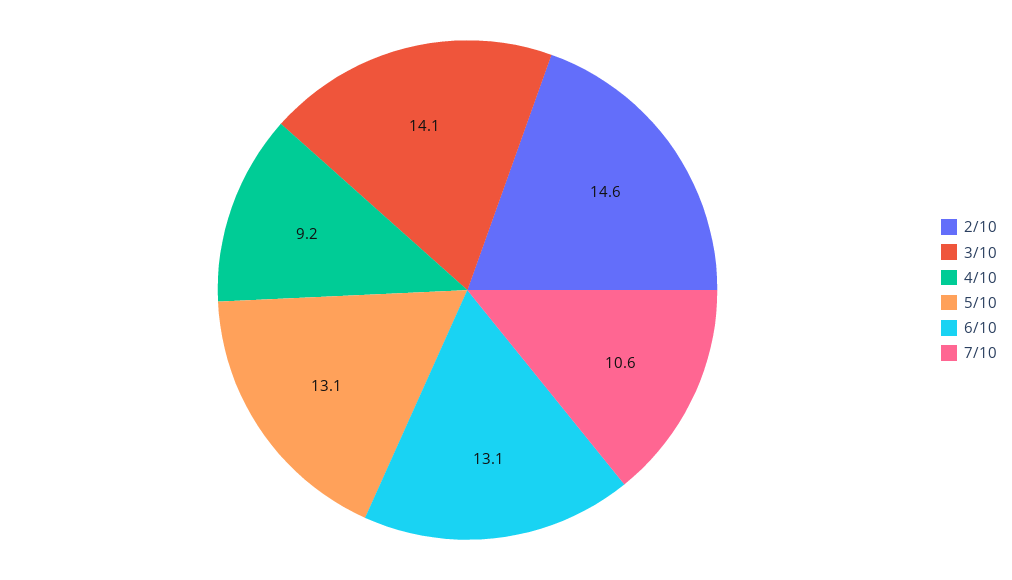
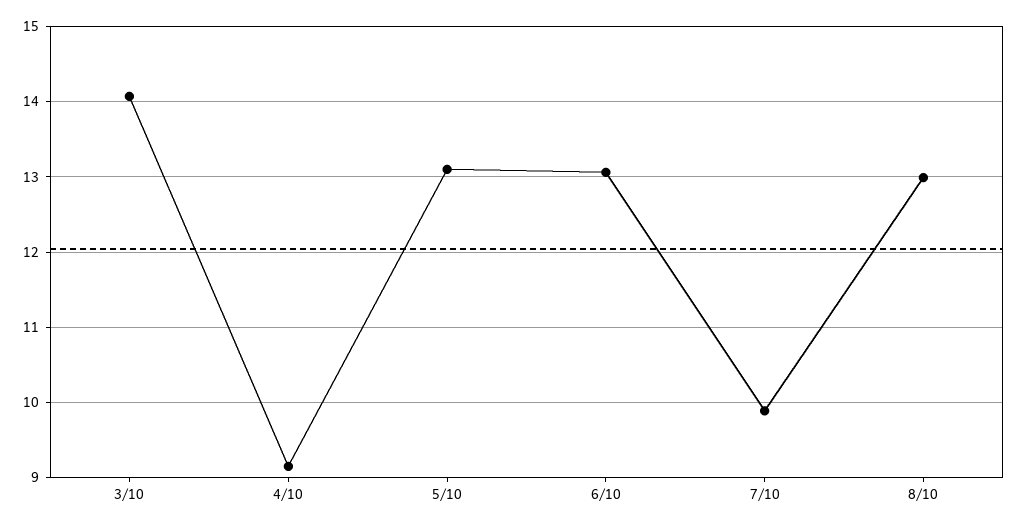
2/10: 14.6 -> none
7/10: 10.6 -> 9.9
8/10: none -> 13

